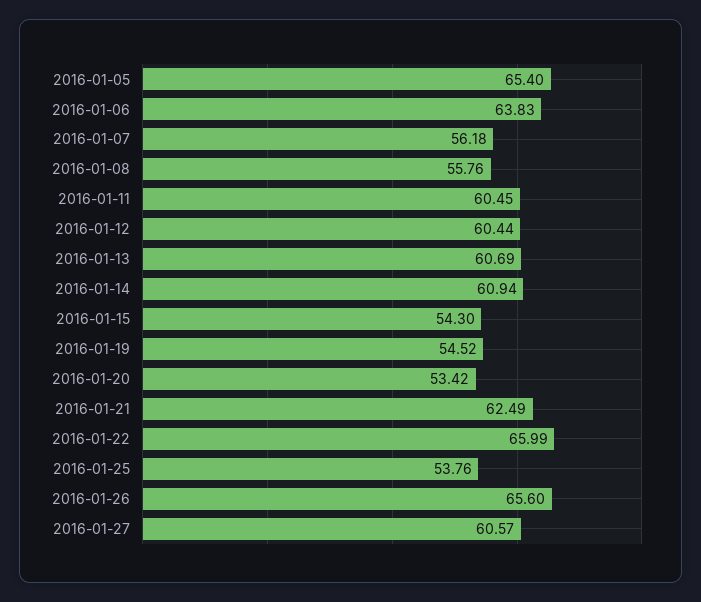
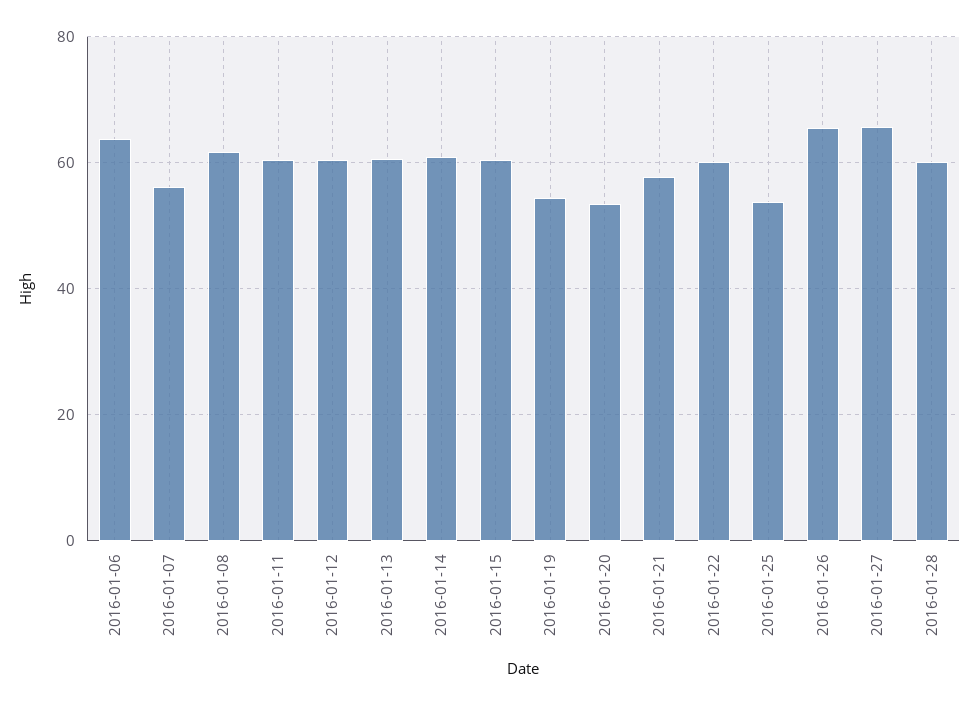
2016-01-05: 65.4 -> none
2016-01-08: 55.76 -> 62
2016-01-15: 54.3 -> 60
2016-01-21: 62.49 -> 58
2016-01-22: 65.99 -> 60
2016-01-27: 60.57 -> 66
2016-01-28: none -> 60

